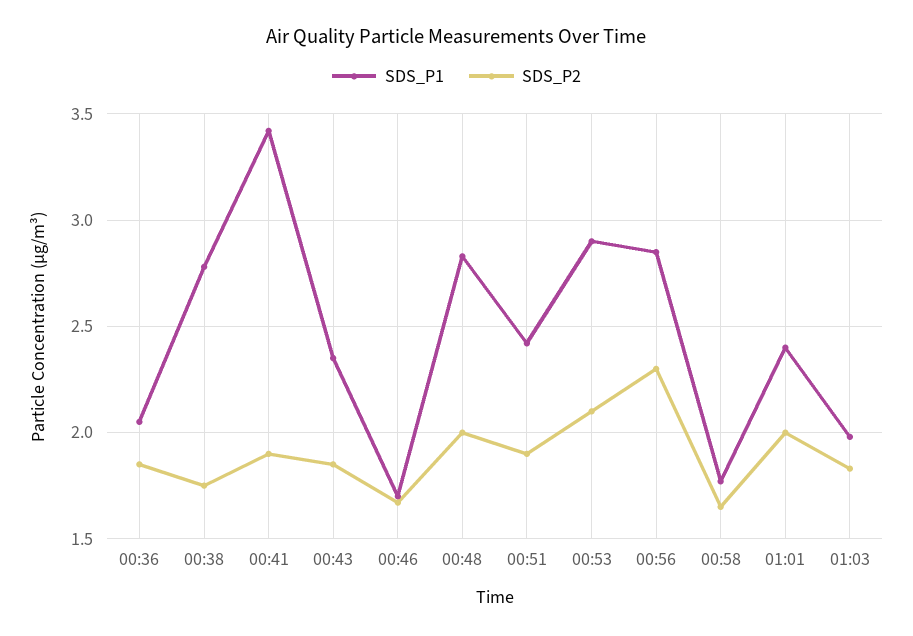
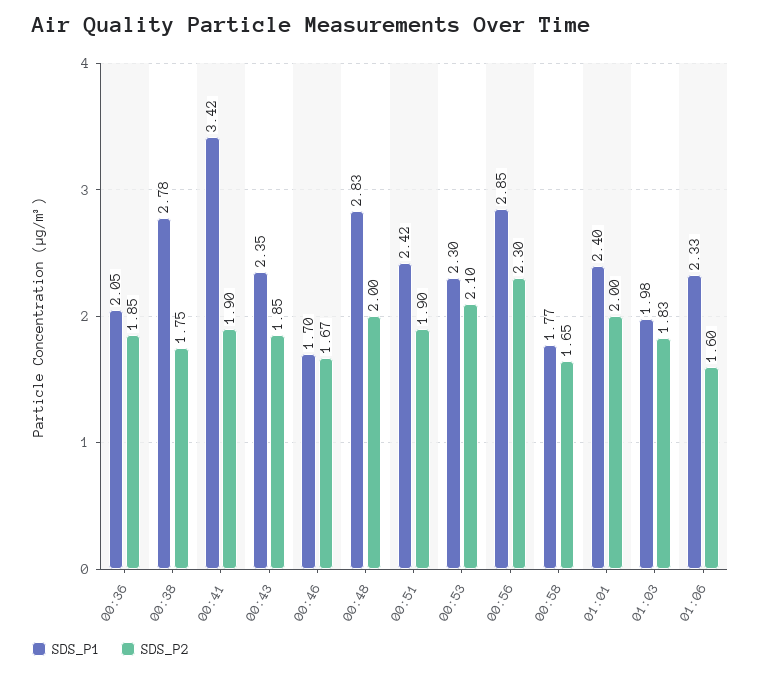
SDS_P1, 00:53: 2.9 -> 2.3
SDS_P1, 01:06: none -> 2.33
SDS_P2, 01:06: none -> 1.6

